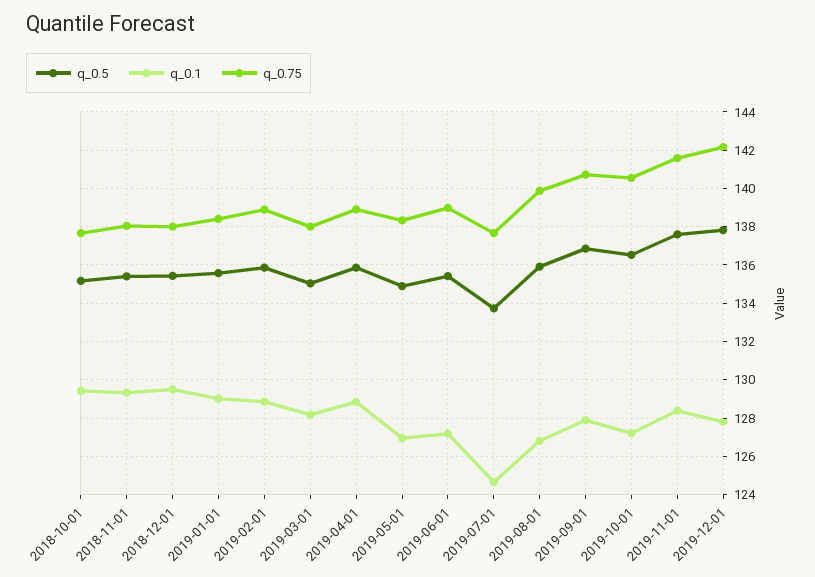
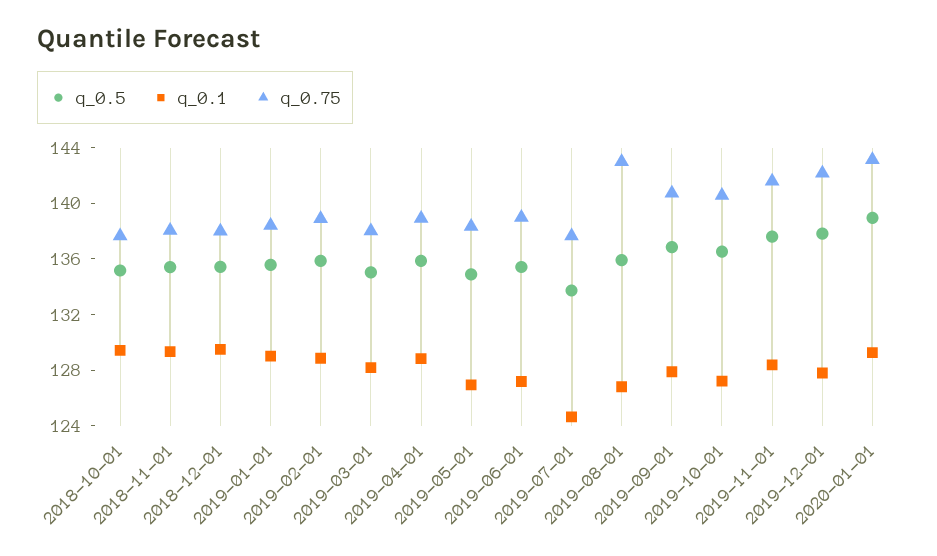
q_0.75, 2019-08-01: 140 -> 143
q_0.5, 2020-01-01: none -> 139
q_0.1, 2020-01-01: none -> 129
q_0.75, 2020-01-01: none -> 143

